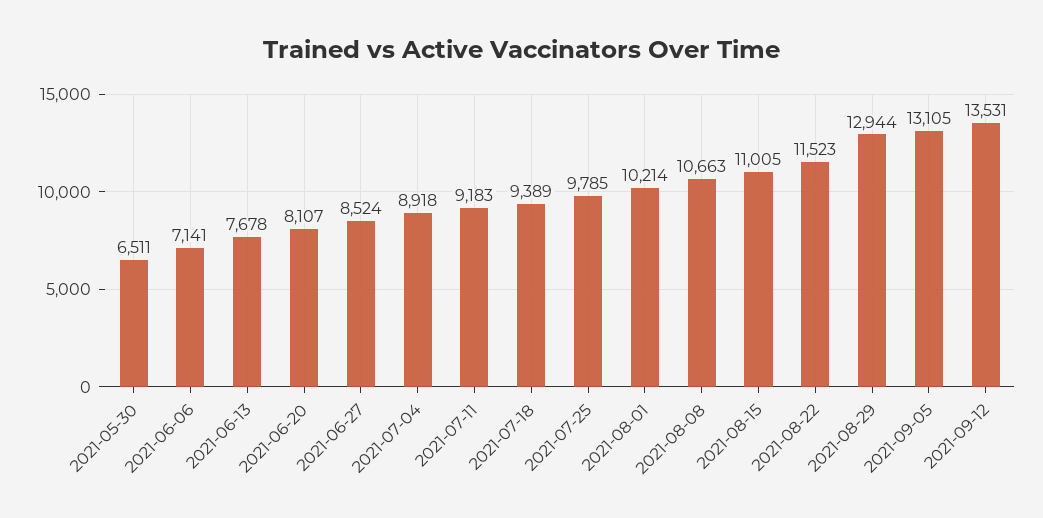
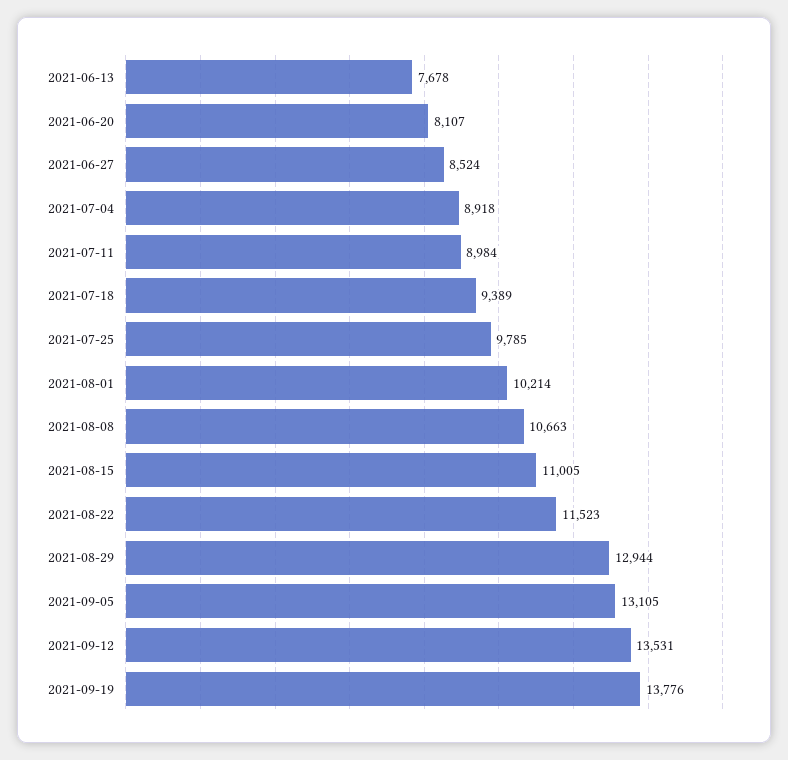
2021-05-30: 6511 -> none
2021-06-06: 7141 -> none
2021-07-11: 9183 -> 8984
2021-09-19: none -> 13776

